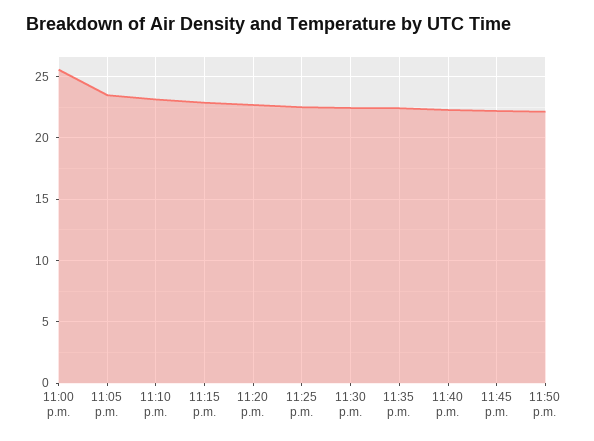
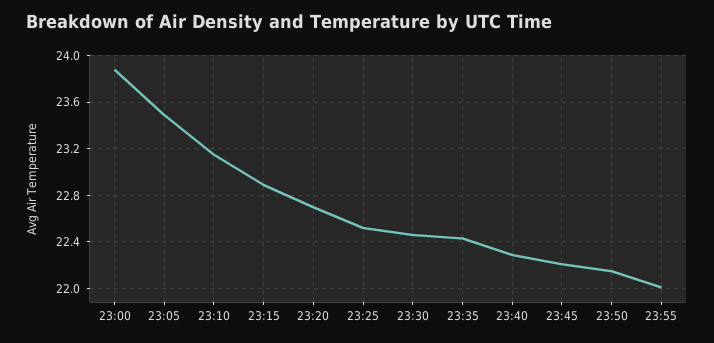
11:00 p.m.: 25.5 -> 23.9
23:55: none -> 22

